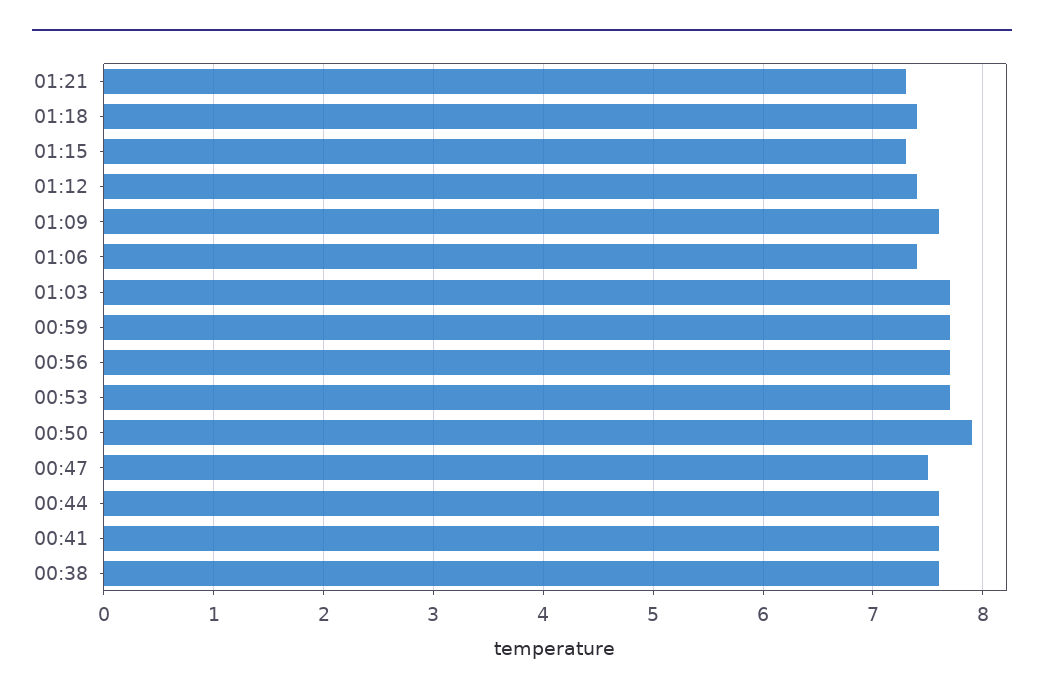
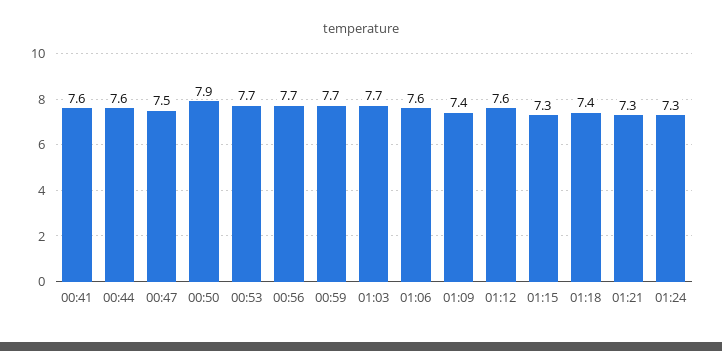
01:12: 7.4 -> 7.6
01:09: 7.6 -> 7.4
01:06: 7.4 -> 7.6
00:38: 7.6 -> none
01:24: none -> 7.3

